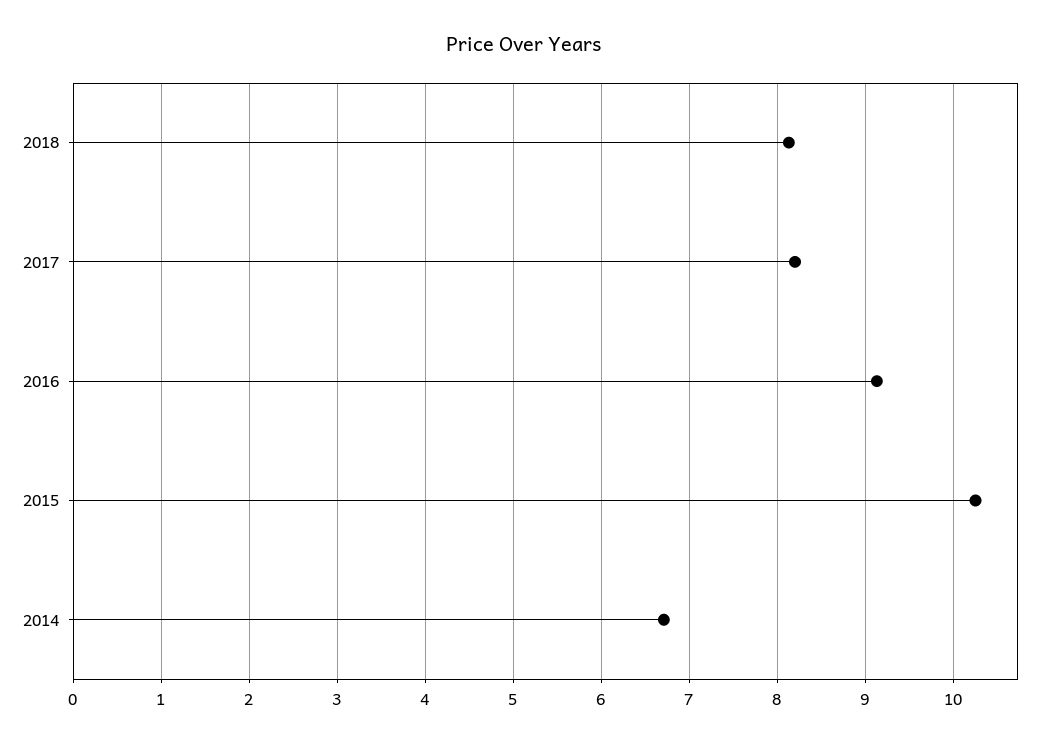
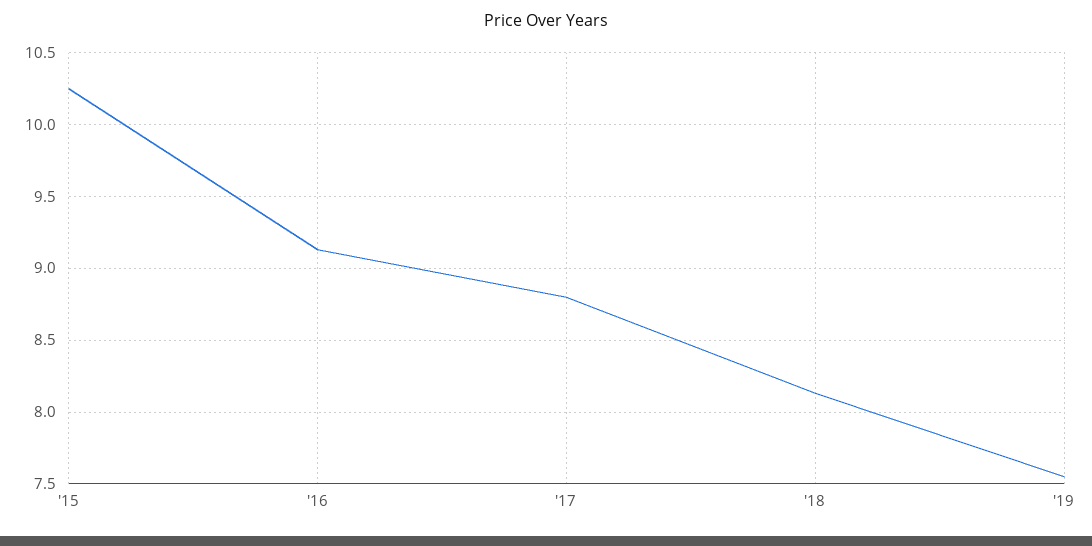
2017: 8.2 -> 8.8
2014: 6.7 -> none
'19: none -> 7.55

